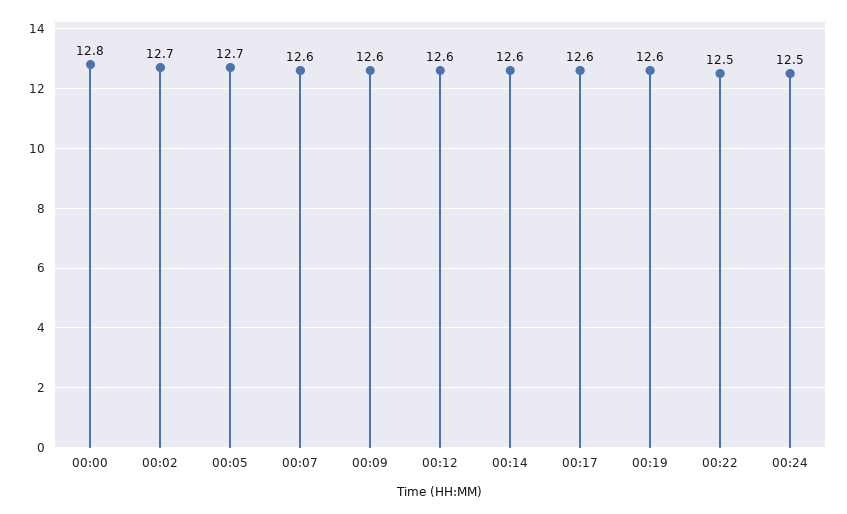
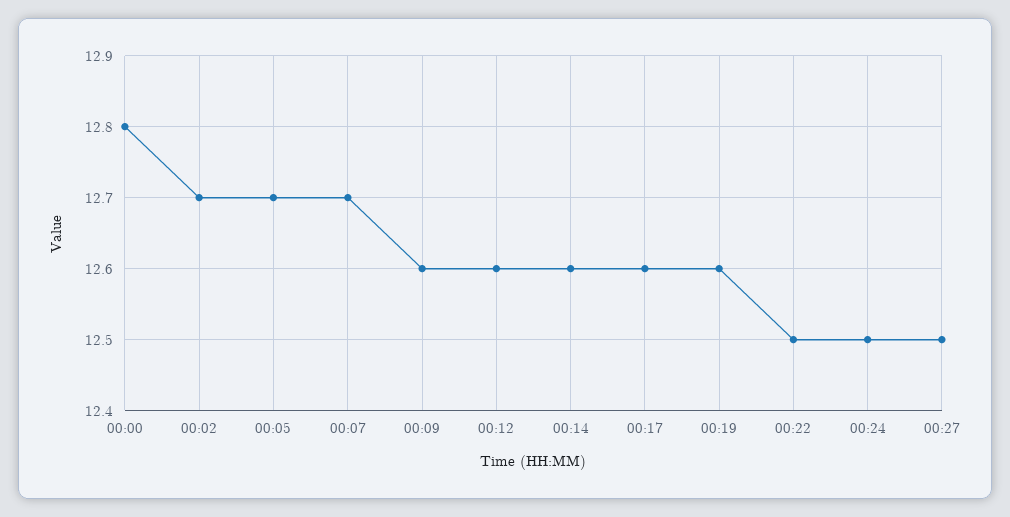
00:07: 12.6 -> 12.7
00:27: none -> 12.5

